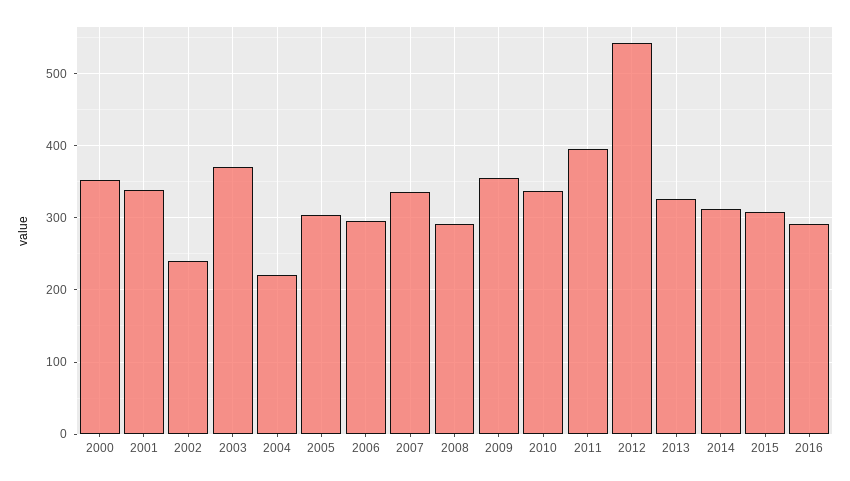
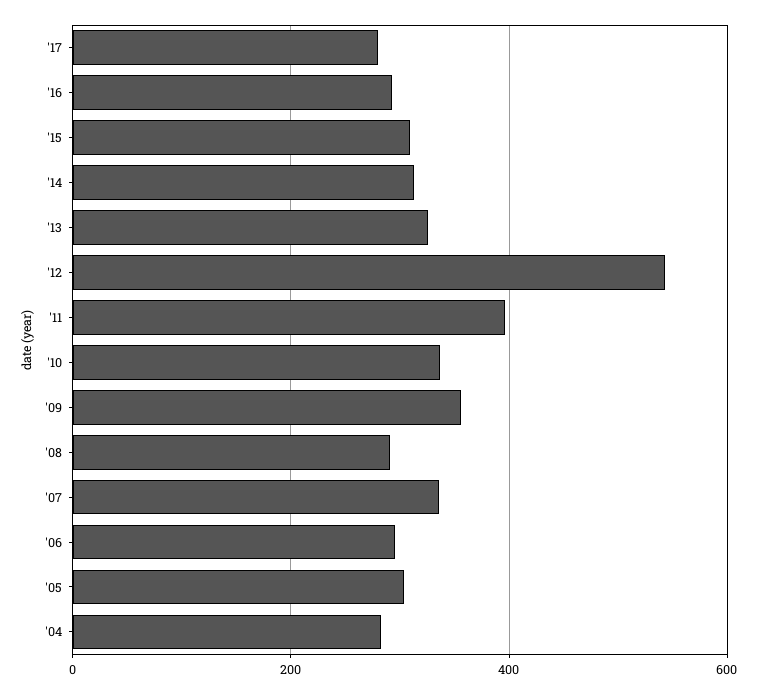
2000: 350 -> none
2001: 340 -> none
2002: 240 -> none
2003: 370 -> none
2004: 220 -> 280
'17: none -> 280

